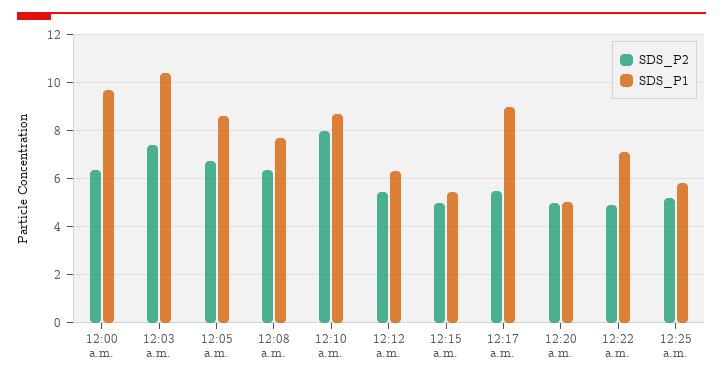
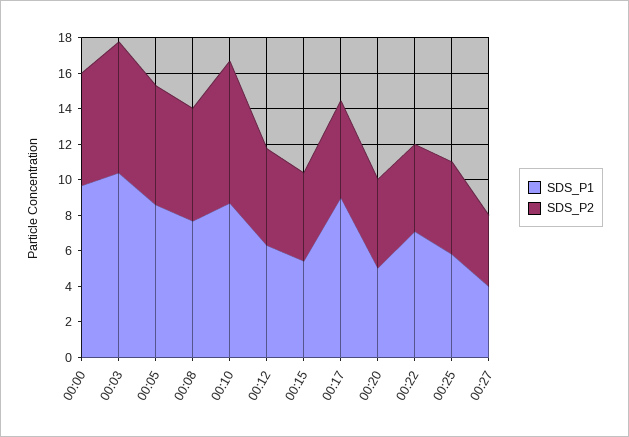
SDS_P1, 00:27: none -> 4
SDS_P2, 00:27: none -> 4

